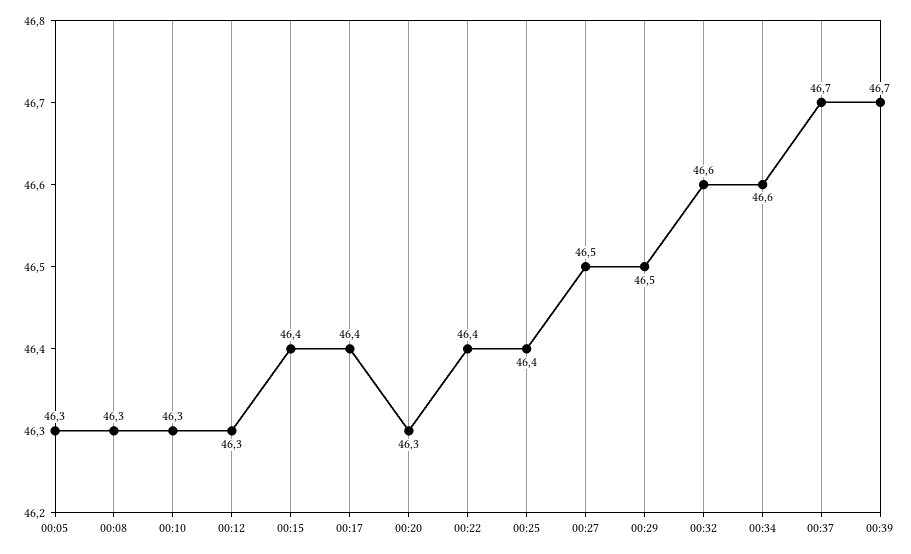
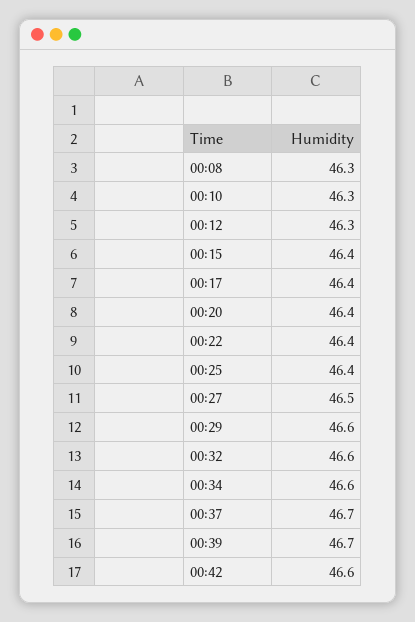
00:05: 46.3 -> none
00:20: 46.3 -> 46.4
00:29: 46.5 -> 46.6
00:42: none -> 46.6

